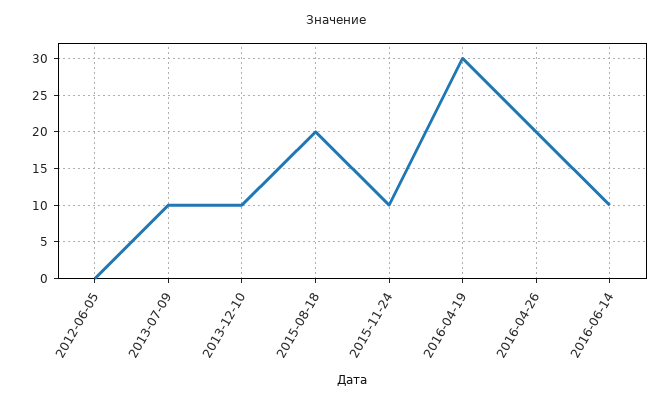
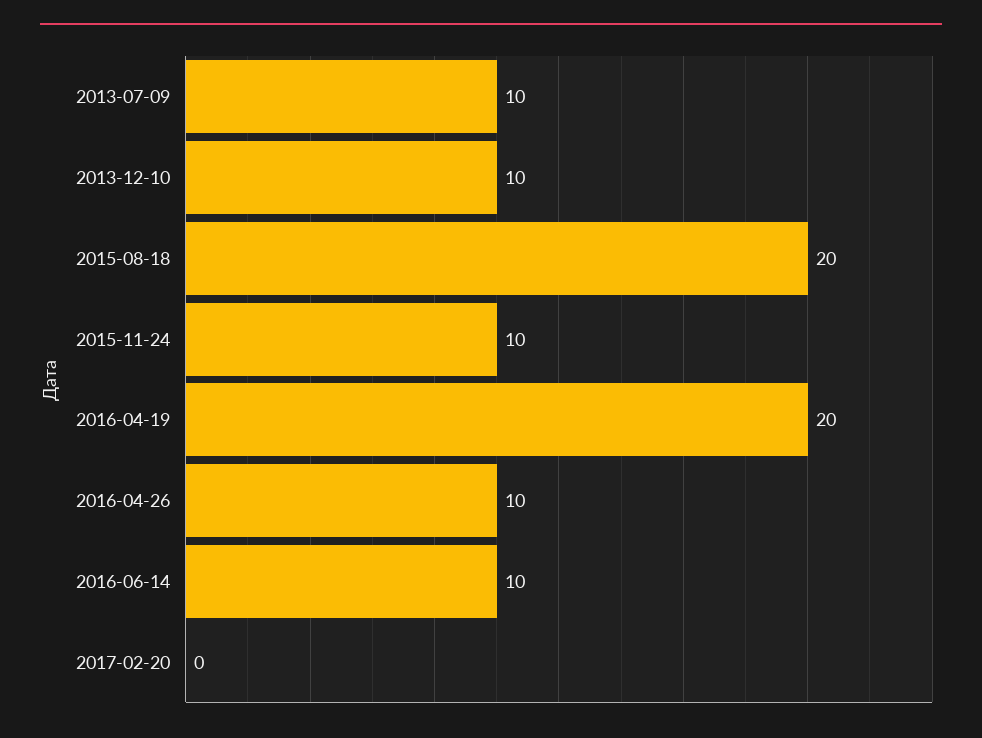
2012-06-05: 0 -> none
2016-04-19: 30 -> 20
2016-04-26: 20 -> 10
2017-02-20: none -> 0

